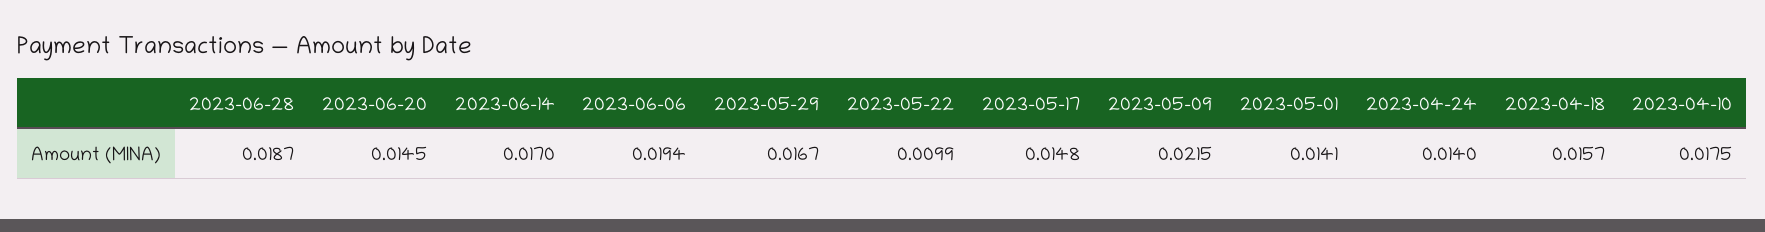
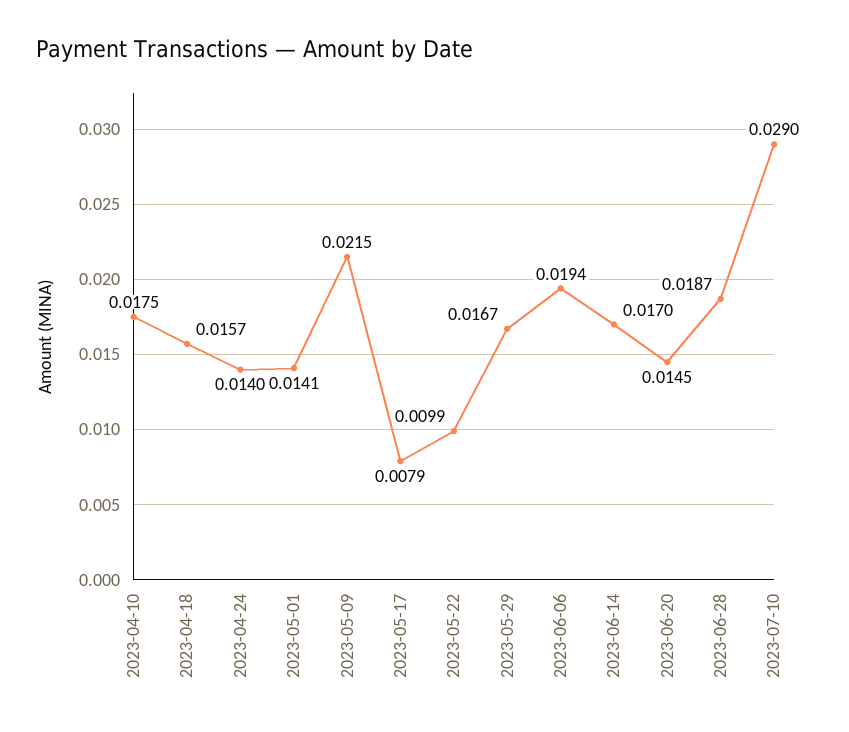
2023-05-17: 0.0148 -> 0.0079
2023-07-10: none -> 0.029

